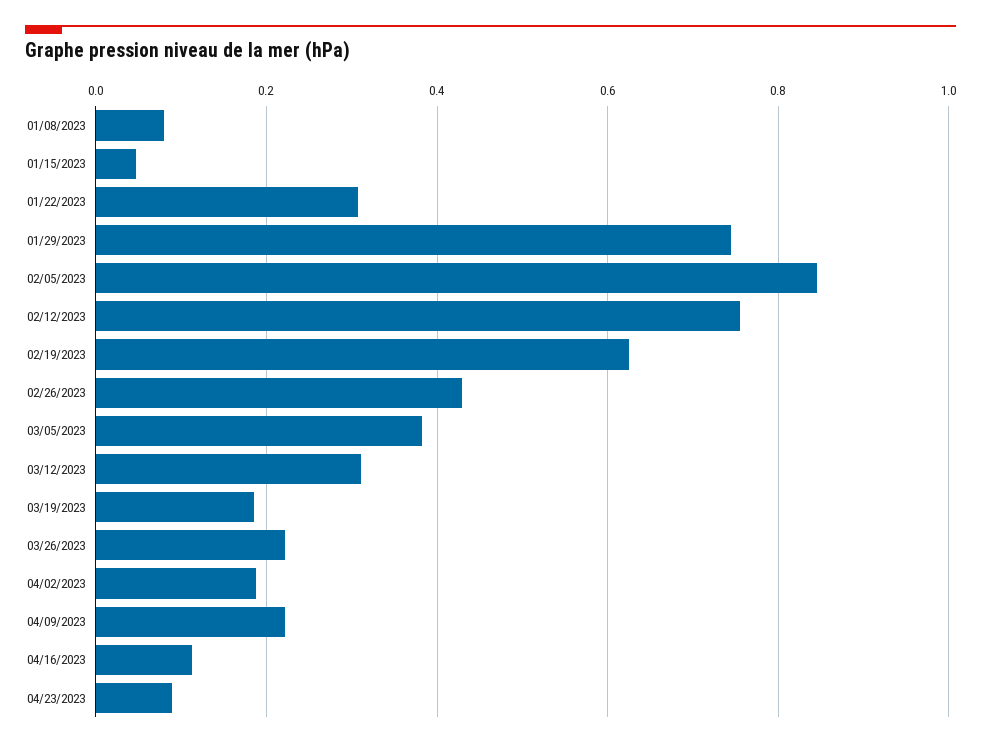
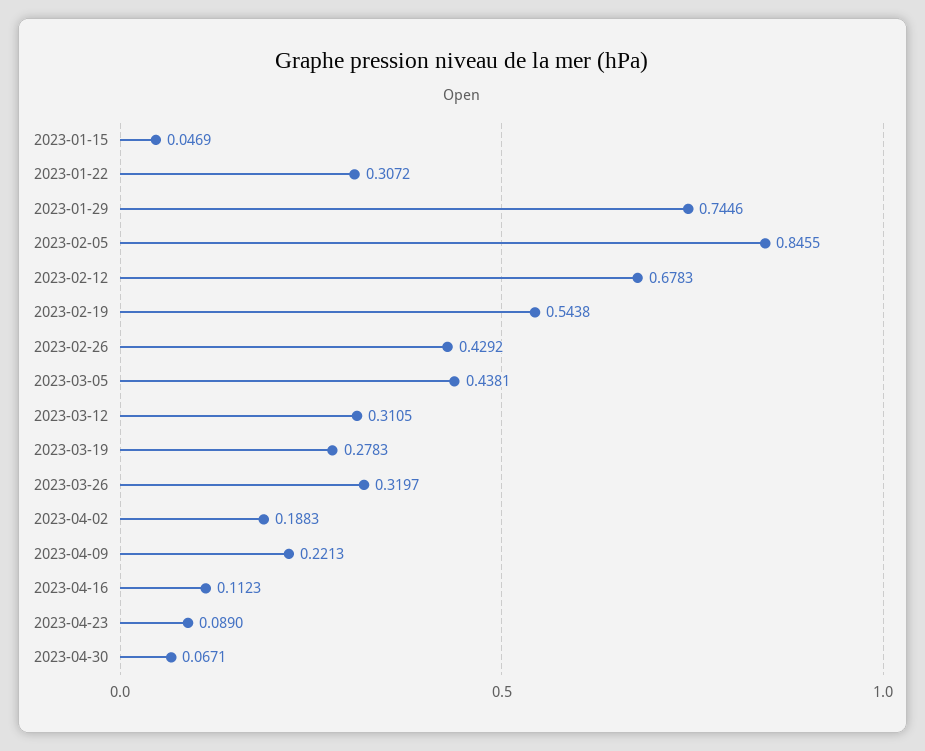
01/08/2023: 0.08 -> none
02/12/2023: 0.76 -> 0.6783
02/19/2023: 0.62 -> 0.5438
03/05/2023: 0.38 -> 0.4381
03/19/2023: 0.18 -> 0.2783
03/26/2023: 0.22 -> 0.3197
2023-04-30: none -> 0.0671

